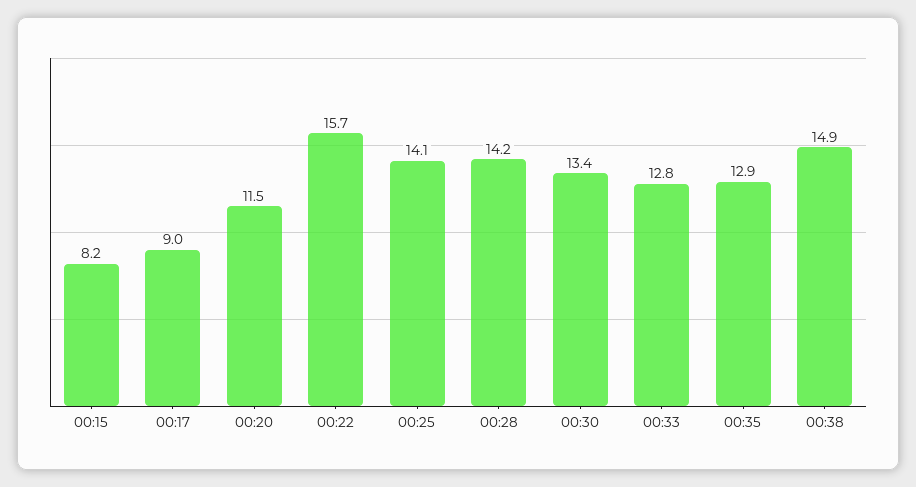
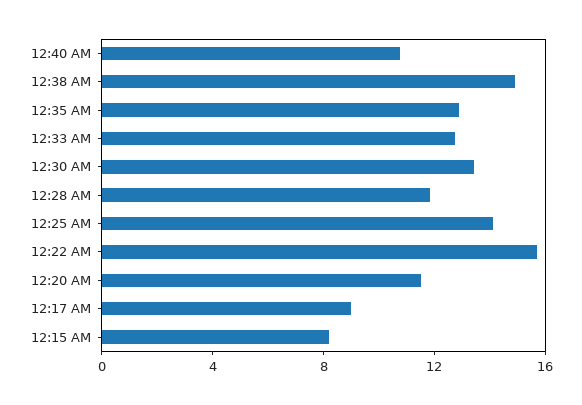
00:28: 14.2 -> 12
12:40 AM: none -> 11

